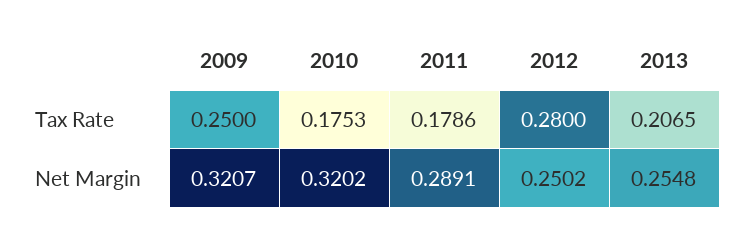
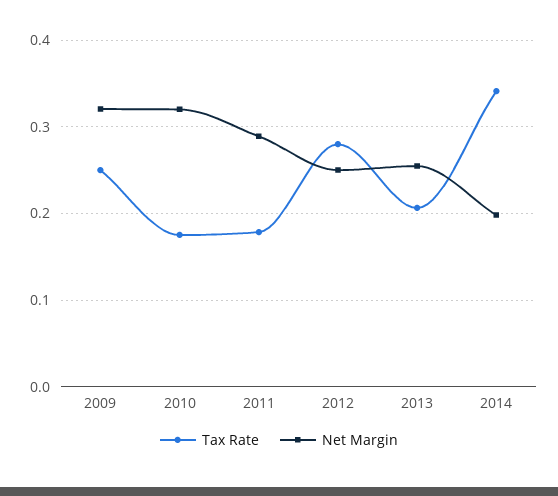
Tax Rate, 2014: none -> 0.34
Net Margin, 2014: none -> 0.2

